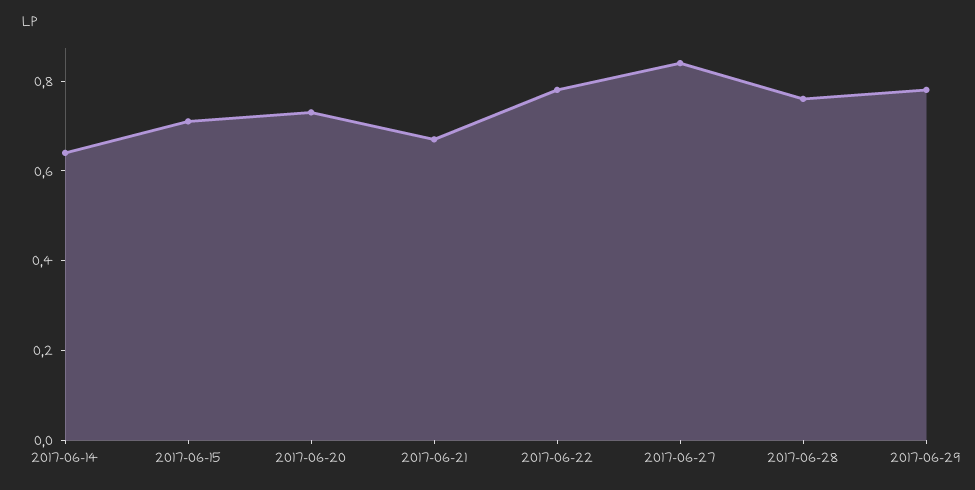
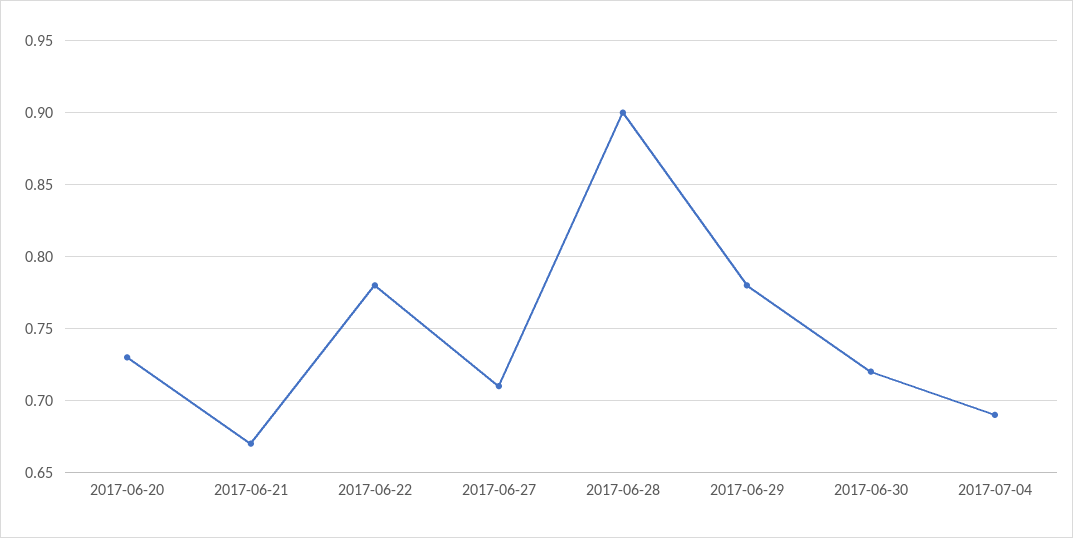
2017-06-14: 0.65 -> none
2017-06-15: 0.7 -> none
2017-06-27: 0.85 -> 0.71
2017-06-28: 0.75 -> 0.9
2017-06-30: none -> 0.72
2017-07-04: none -> 0.69

